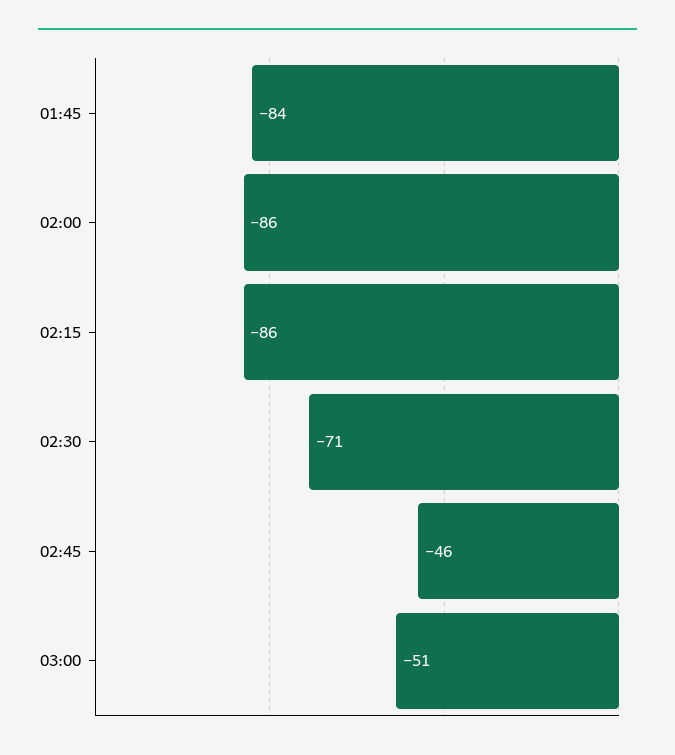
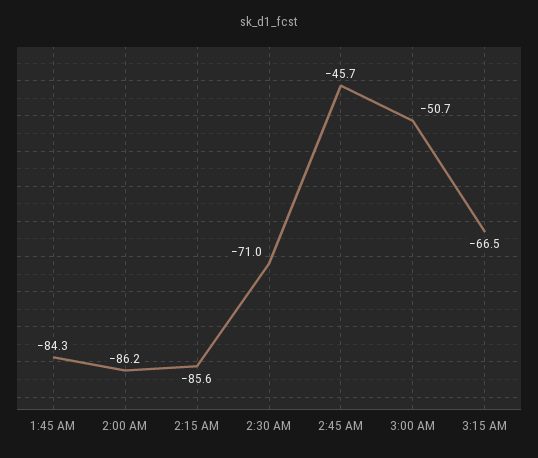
3:15 AM: none -> -66.5

